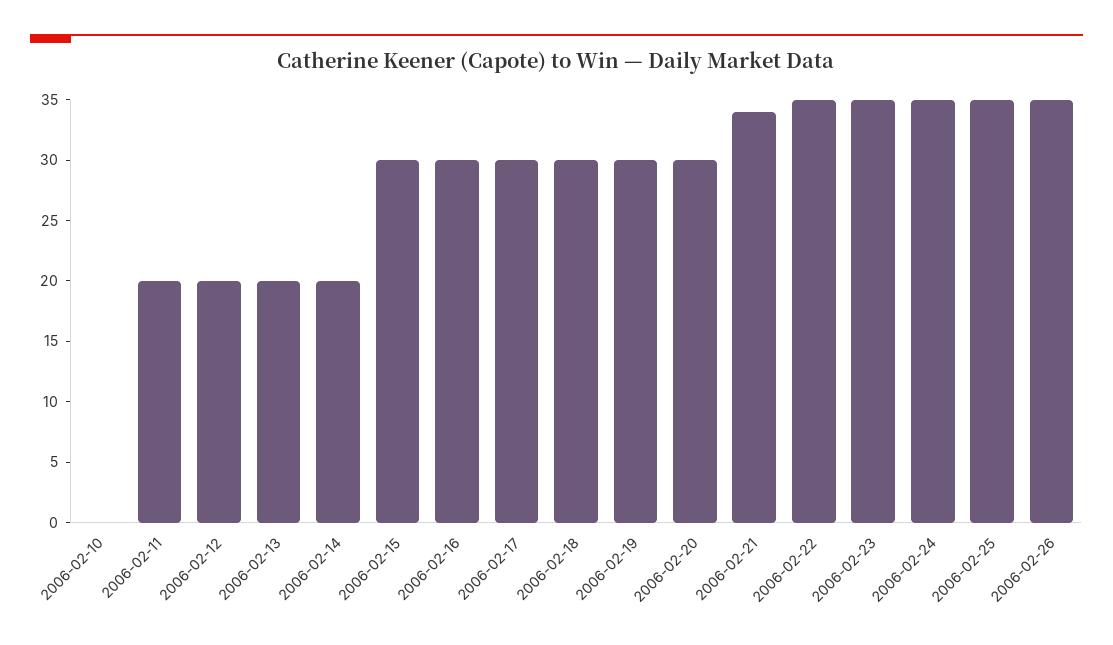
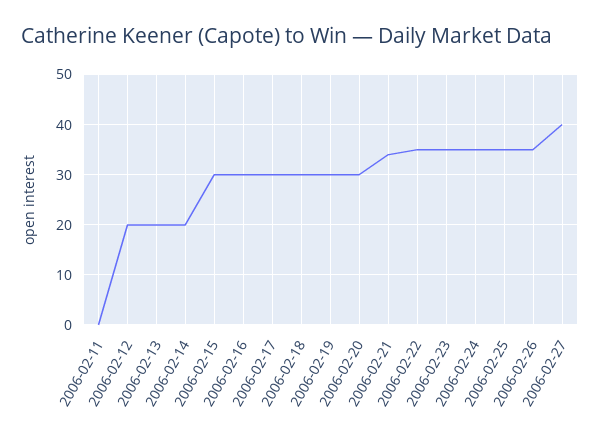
2006-02-10: 0 -> none
2006-02-11: 20 -> 0
2006-02-27: none -> 40

